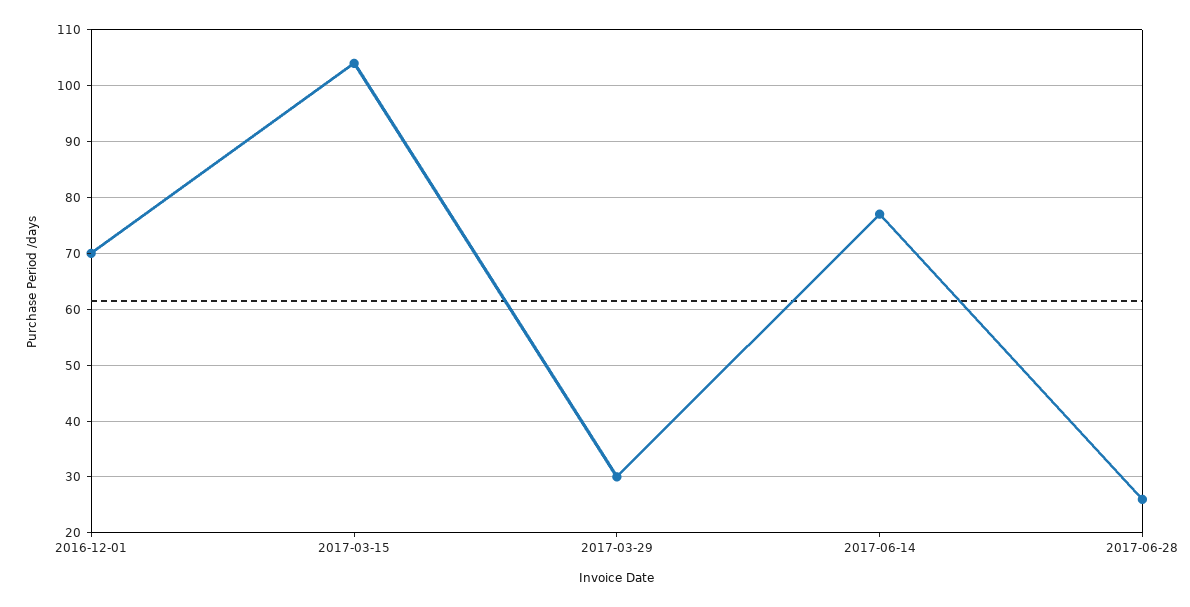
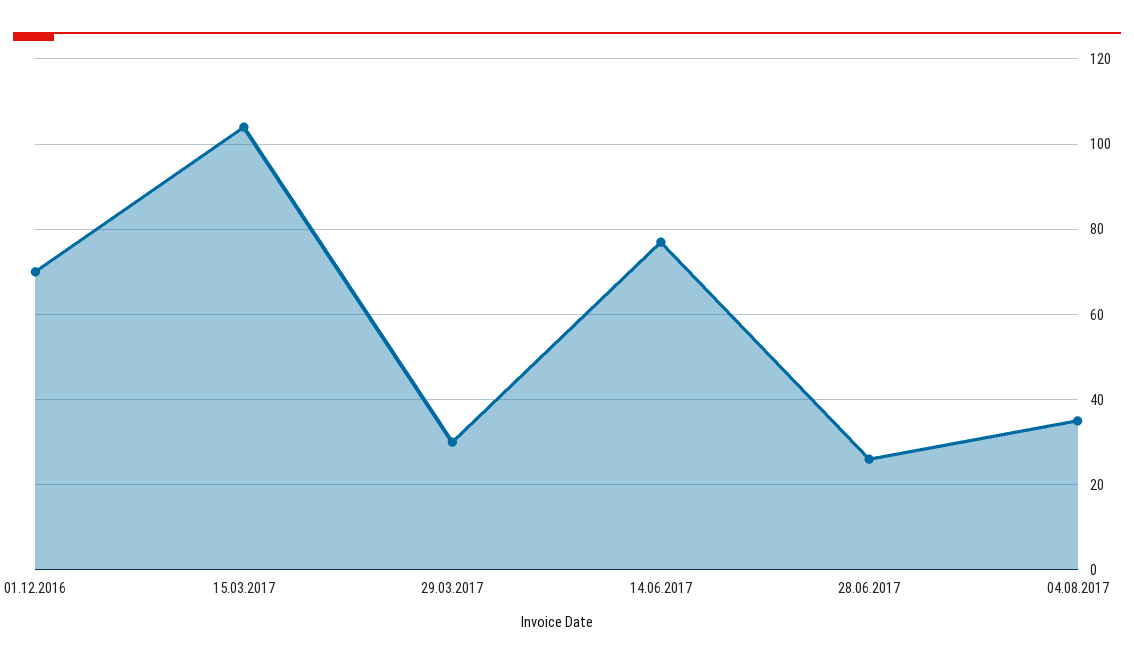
04.08.2017: none -> 35

